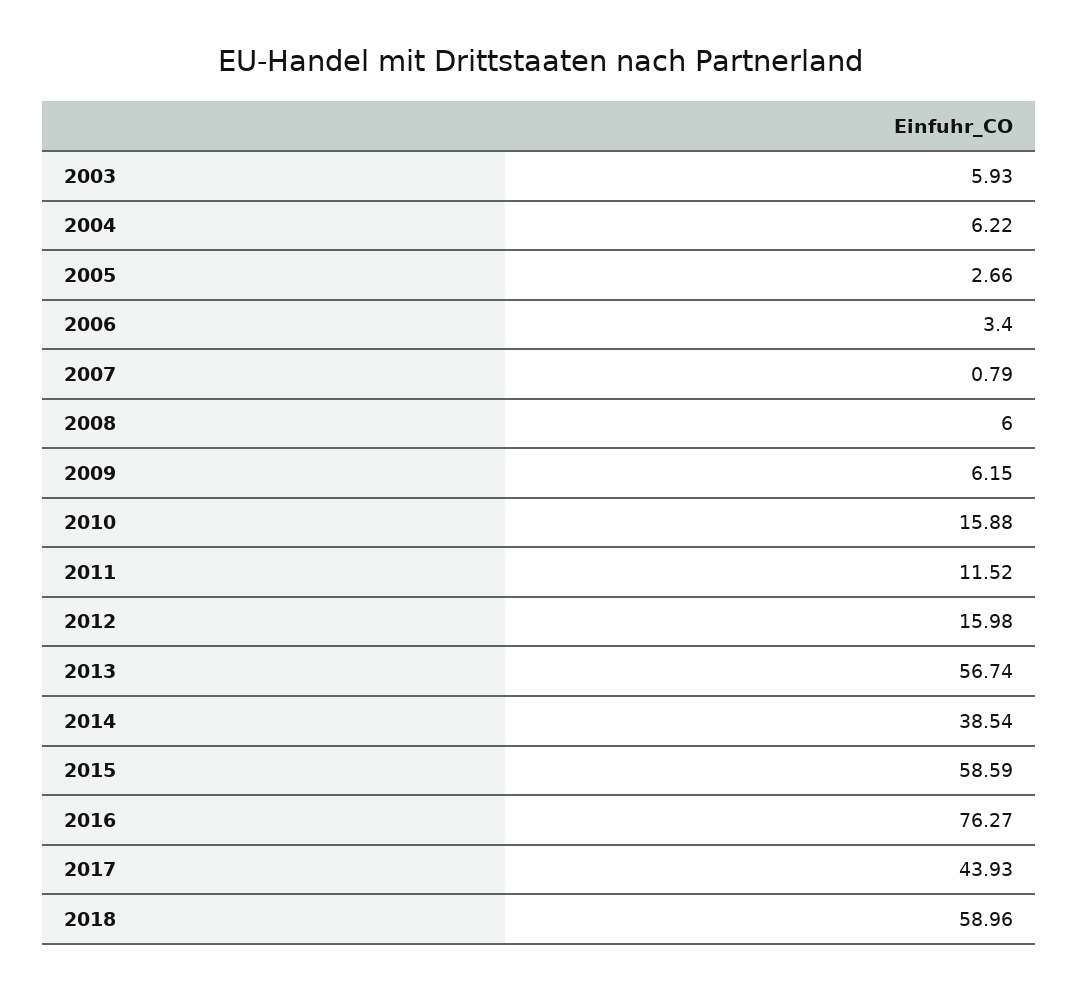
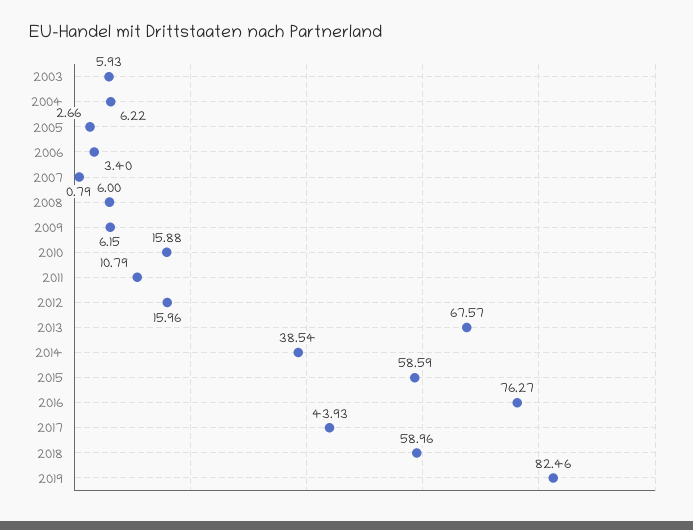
2011: 11.52 -> 10.79
2012: 15.98 -> 15.96
2013: 56.74 -> 67.57
2019: none -> 82.46

